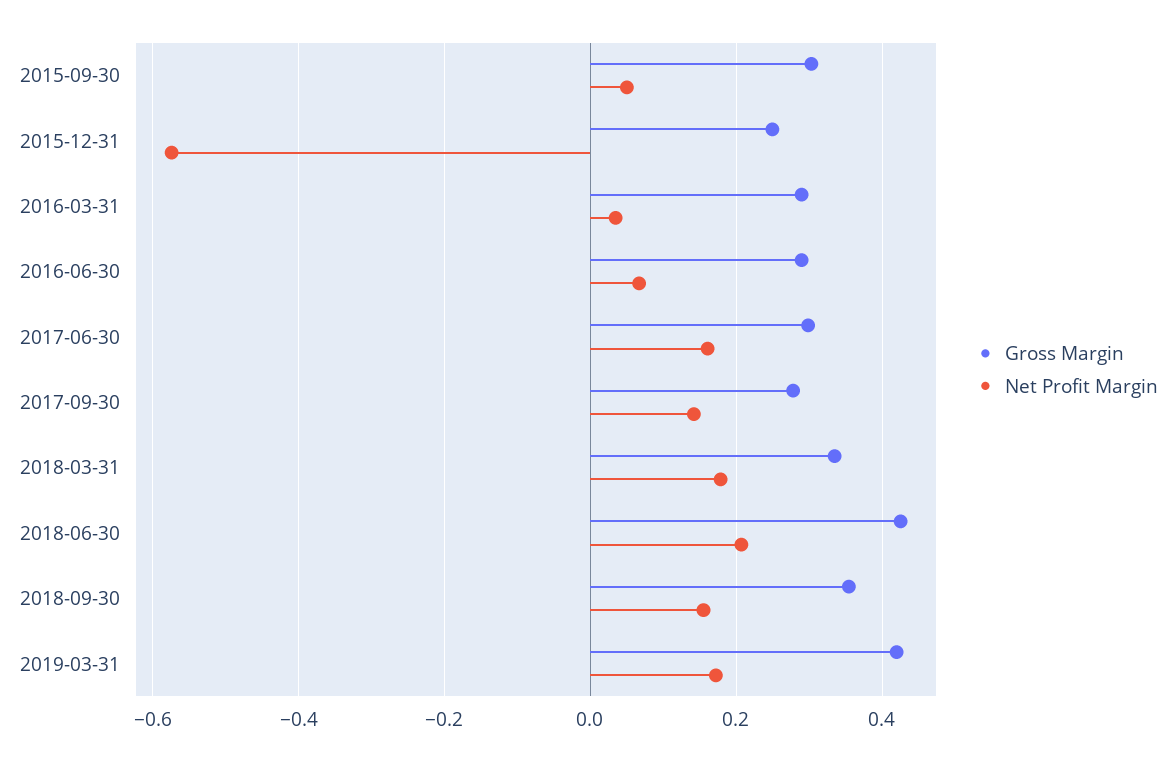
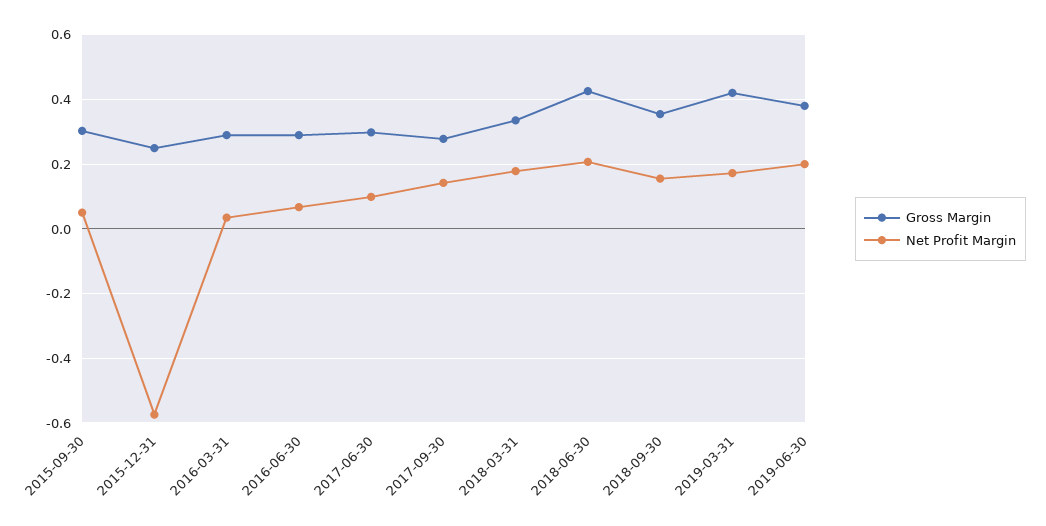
Net Profit Margin, 2017-06-30: 0.16 -> 0.1
Gross Margin, 2019-06-30: none -> 0.38
Net Profit Margin, 2019-06-30: none -> 0.2

